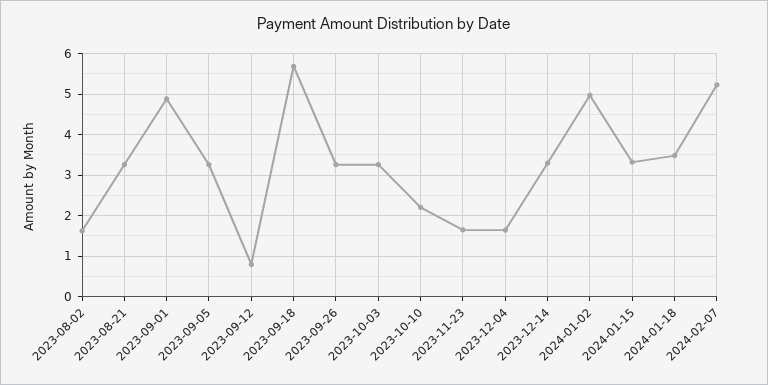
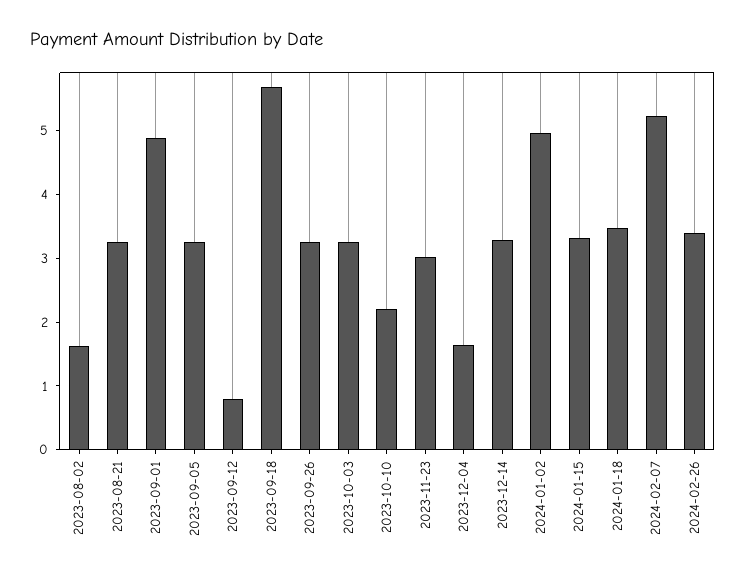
2023-11-23: 1.6 -> 3
2024-02-26: none -> 3.4

